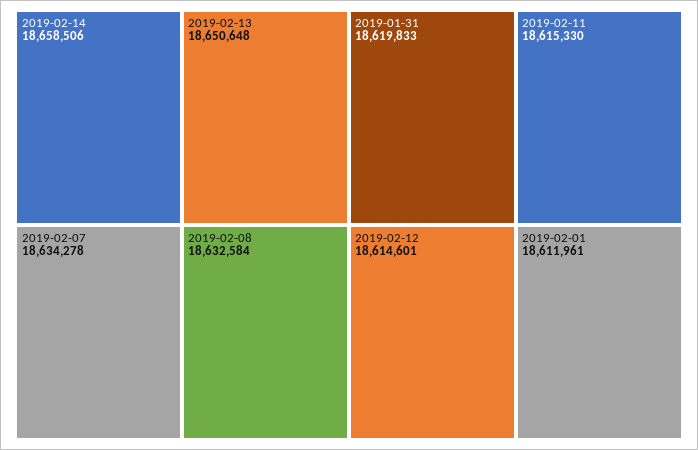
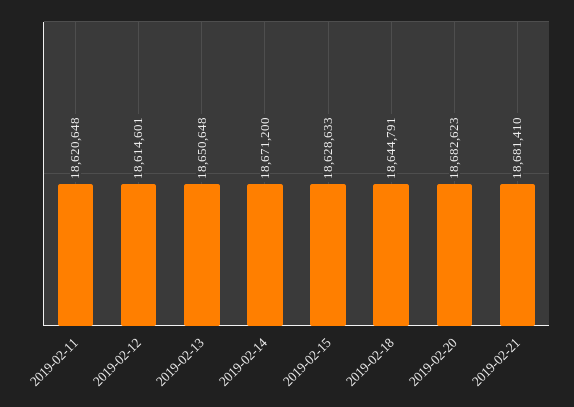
2019-02-14: 18658506 -> 18671200
2019-02-07: 18634278 -> none
2019-02-08: 18632584 -> none
2019-01-31: 18619833 -> none
2019-02-11: 18615330 -> 18620648
2019-02-01: 18611961 -> none
2019-02-15: none -> 18628633
2019-02-18: none -> 18644791
2019-02-20: none -> 18682623
2019-02-21: none -> 18681410

